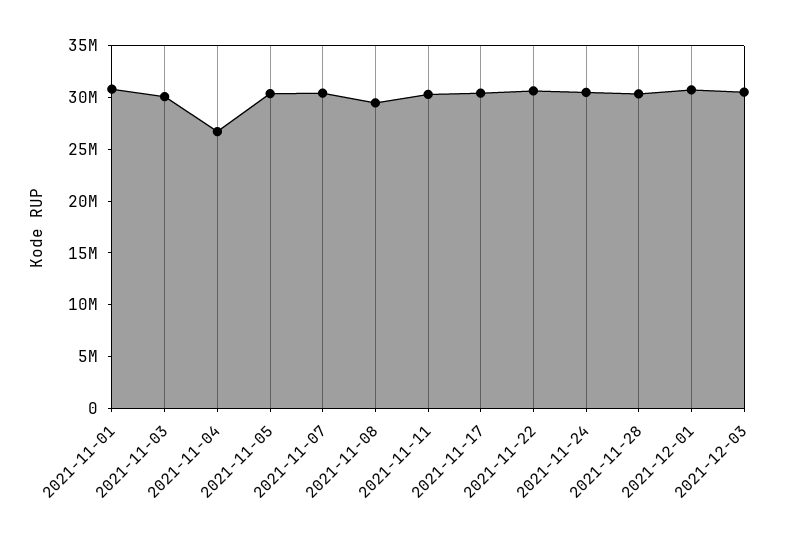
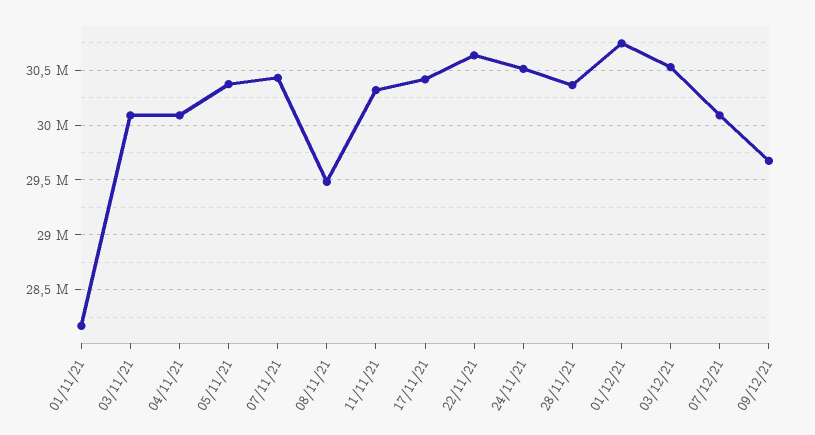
2021-11-01: 31000000 -> 28200000
2021-11-04: 27000000 -> 30100000
07/12/21: none -> 30100000
09/12/21: none -> 29700000

